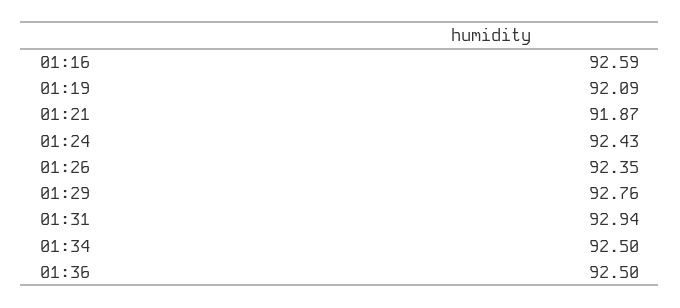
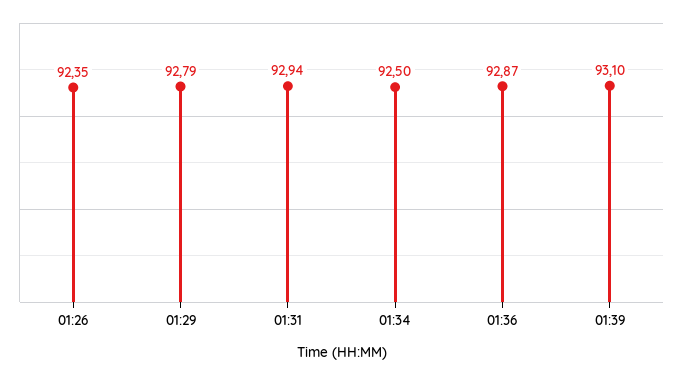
01:16: 92.59 -> none
01:19: 92.09 -> none
01:21: 91.87 -> none
01:24: 92.43 -> none
01:29: 92.76 -> 92.79
01:36: 92.5 -> 92.87
01:39: none -> 93.1

